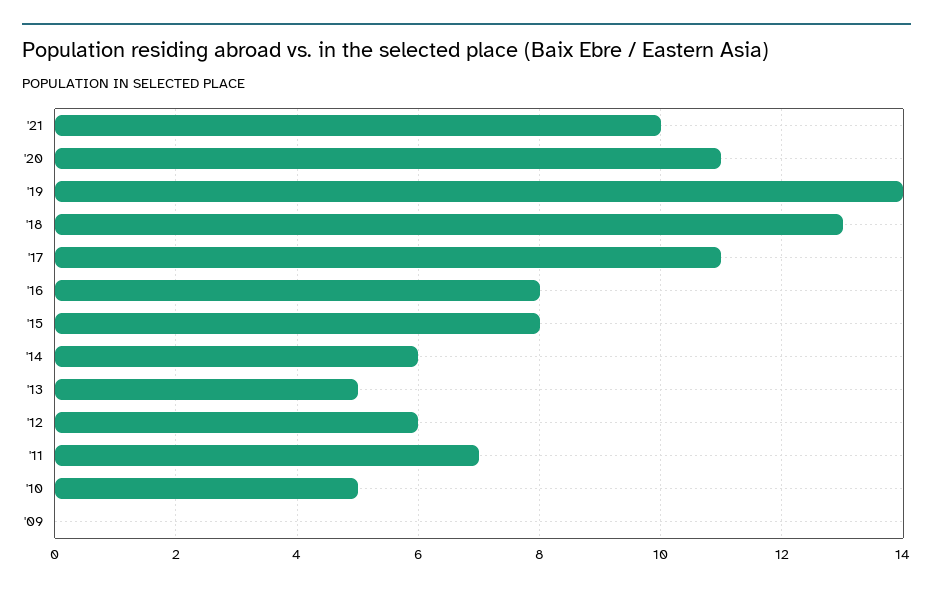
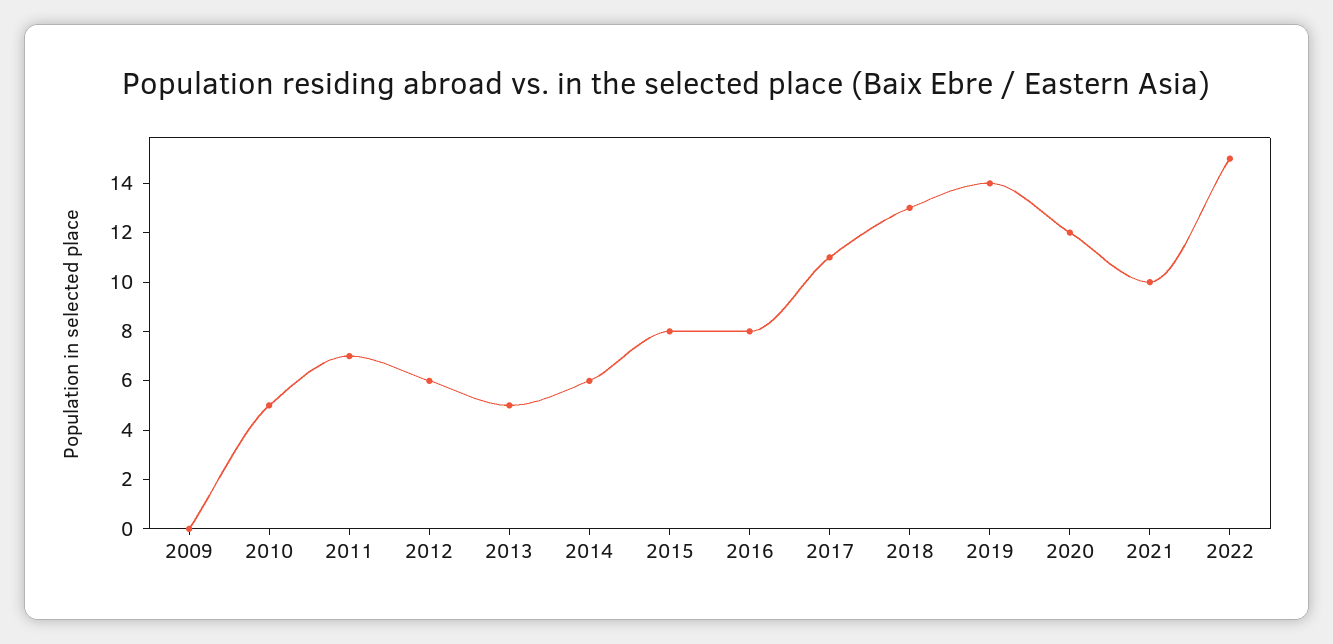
'20: 11 -> 12
2022: none -> 15

